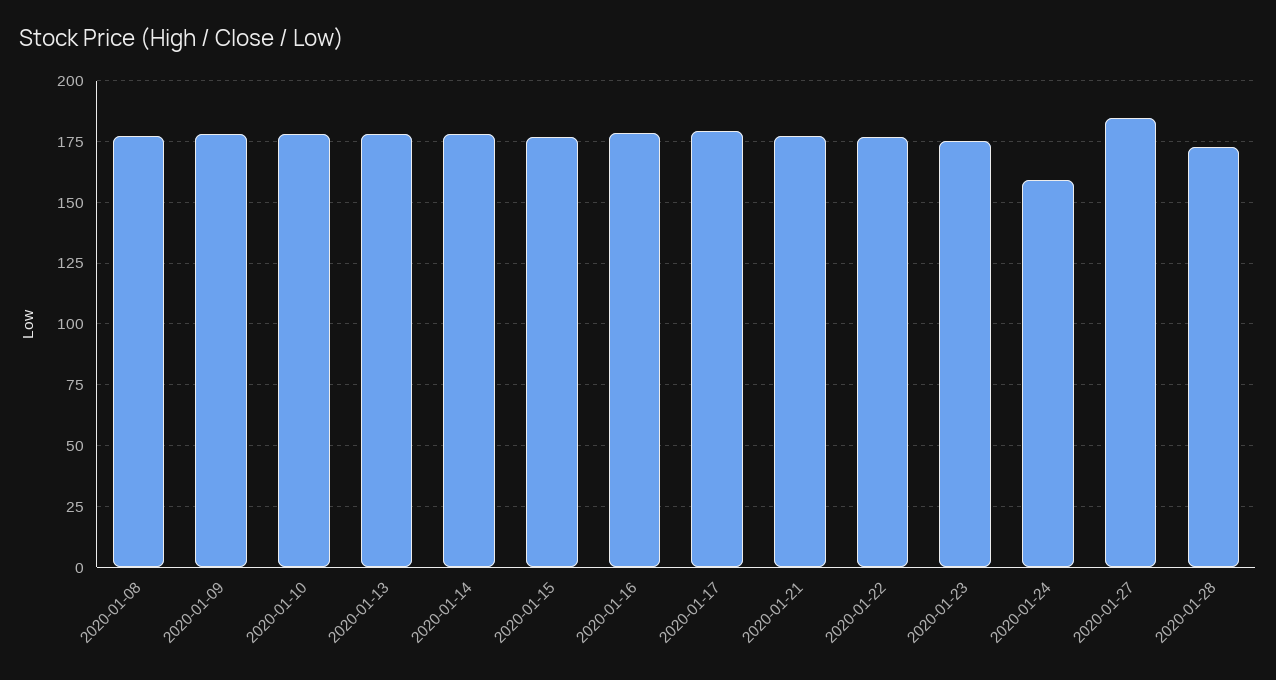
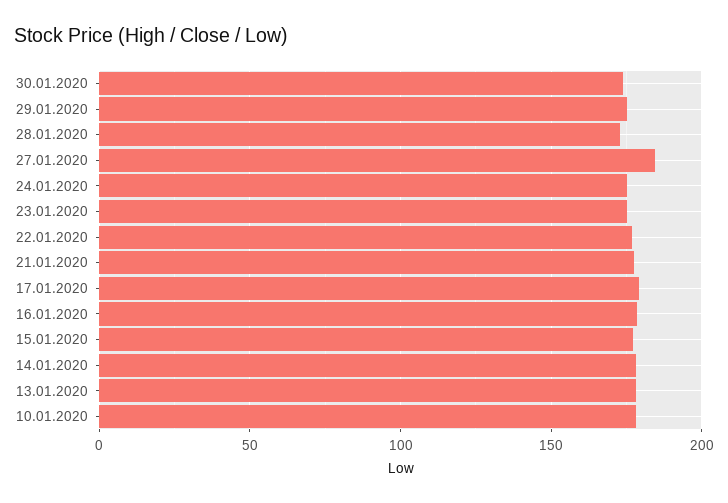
2020-01-08: 177.5 -> none
2020-01-09: 177.5 -> none
2020-01-24: 160 -> 175
30.01.2020: none -> 175
29.01.2020: none -> 175

